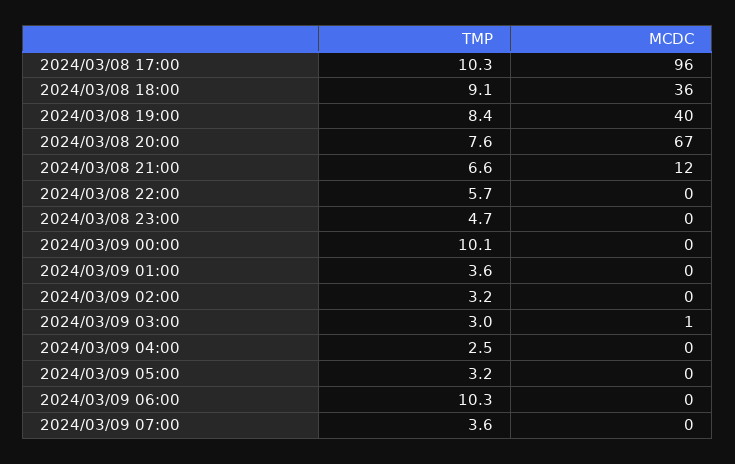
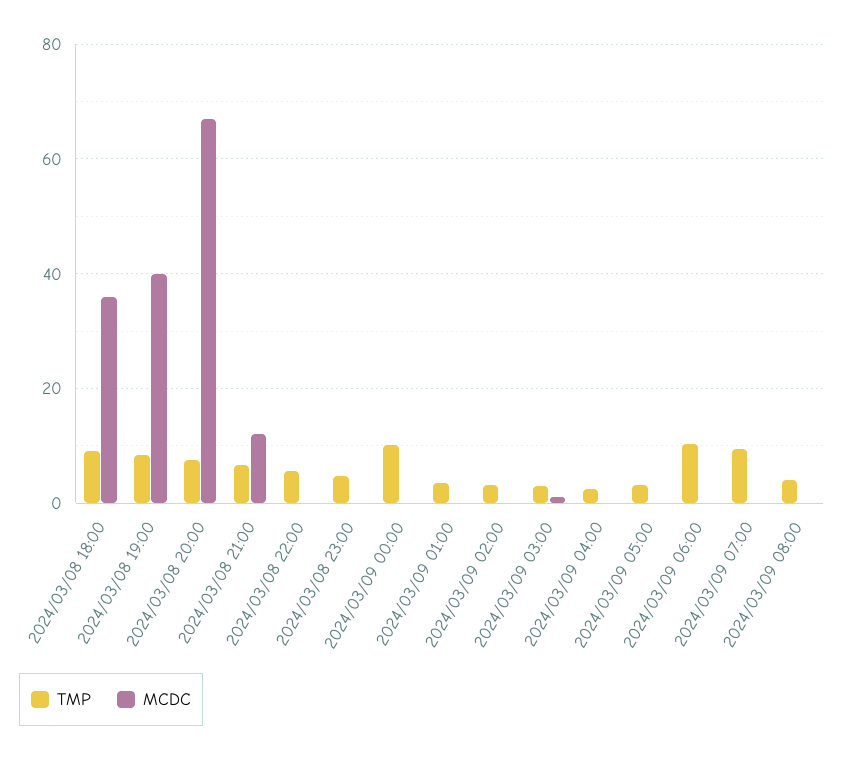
TMP, 2024/03/08 17:00: 10.3 -> none
MCDC, 2024/03/08 17:00: 96 -> none
TMP, 2024/03/09 07:00: 3.6 -> 10
TMP, 2024/03/09 08:00: none -> 4
MCDC, 2024/03/09 08:00: none -> 0

